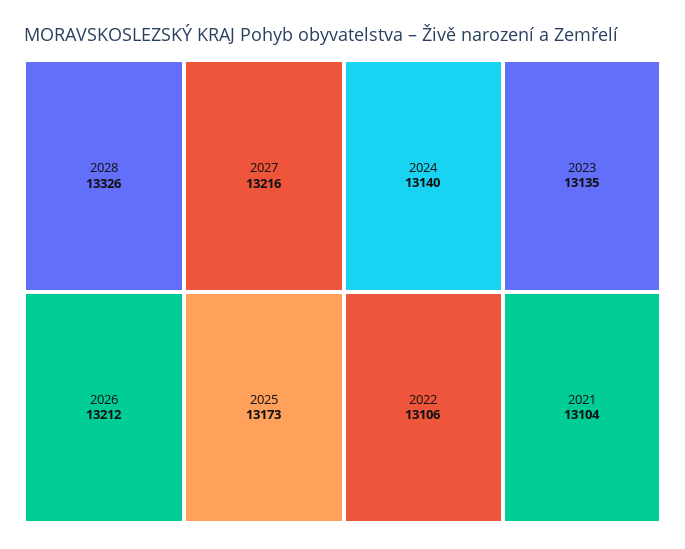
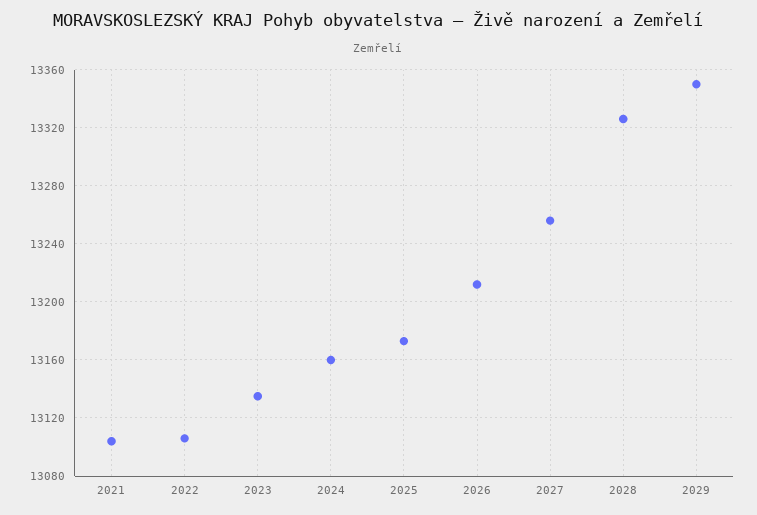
2027: 13216 -> 13255
2024: 13140 -> 13160
2029: none -> 13350

